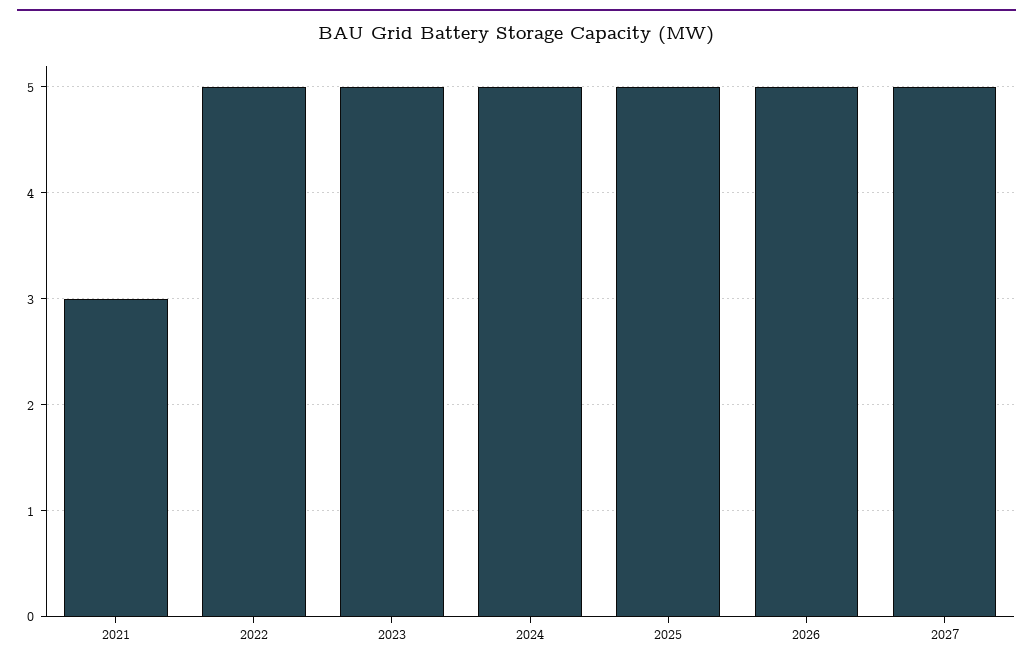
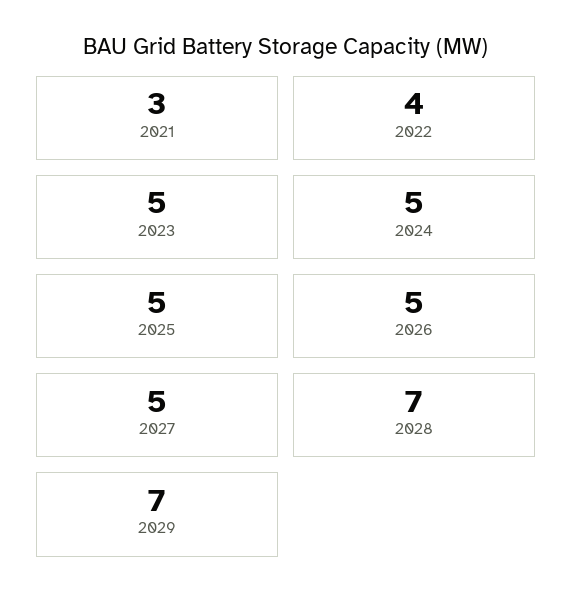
2022: 5 -> 4
2028: none -> 7
2029: none -> 7

